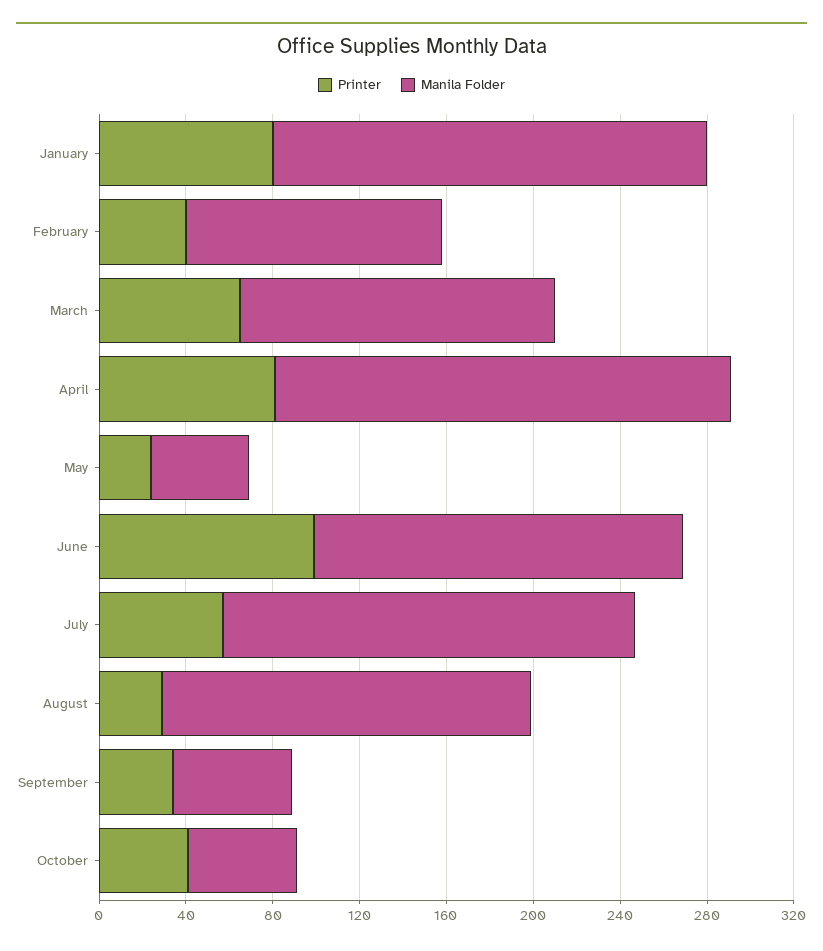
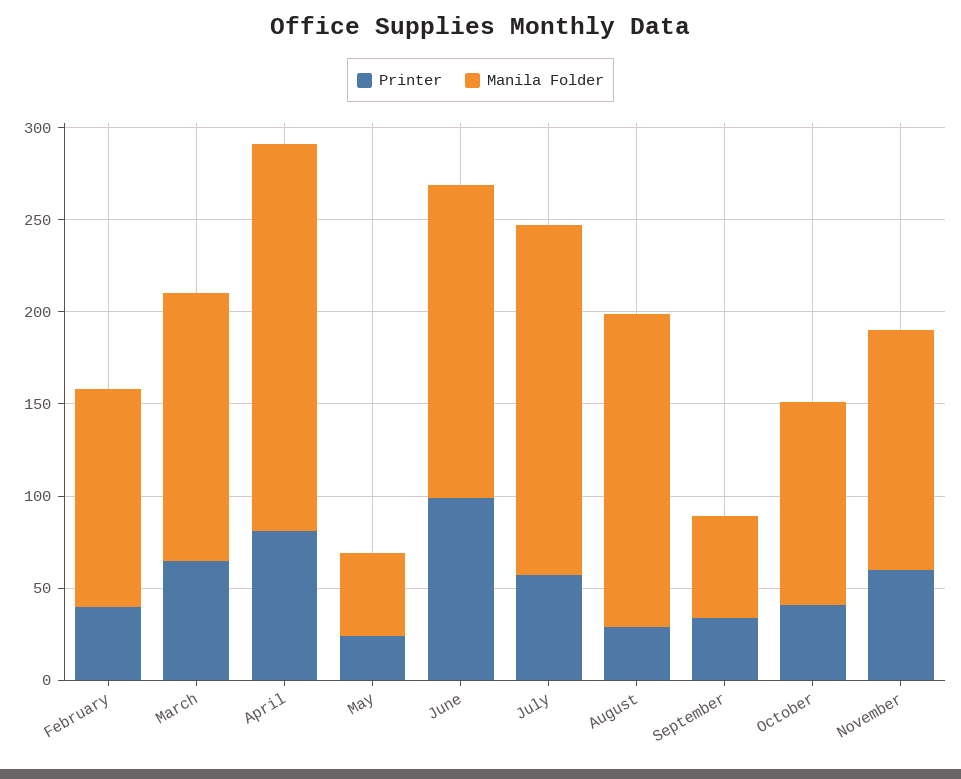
Printer, January: 80 -> none
Manila Folder, January: 200 -> none
Manila Folder, October: 50 -> 110
Printer, November: none -> 60
Manila Folder, November: none -> 130

